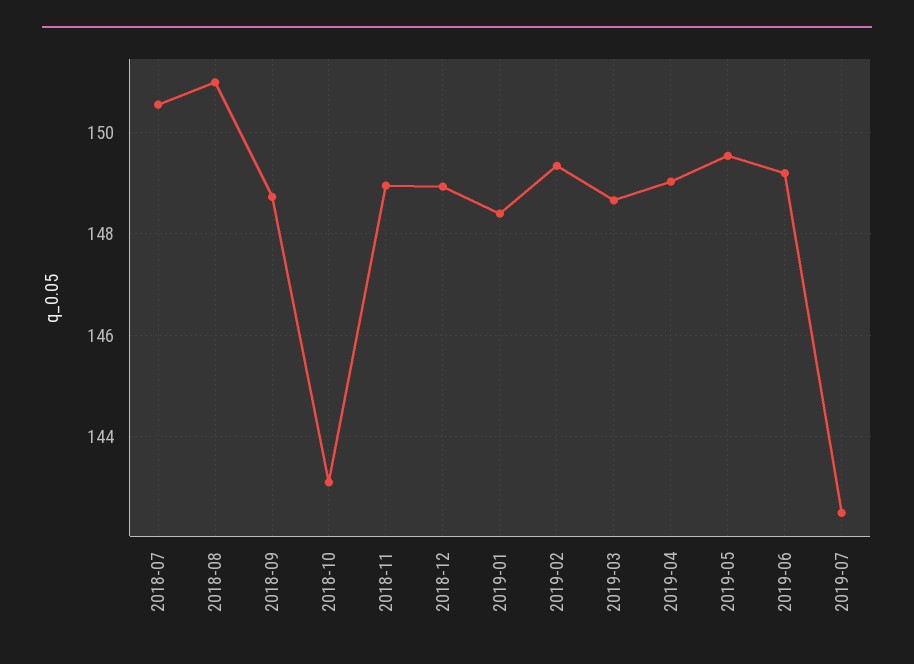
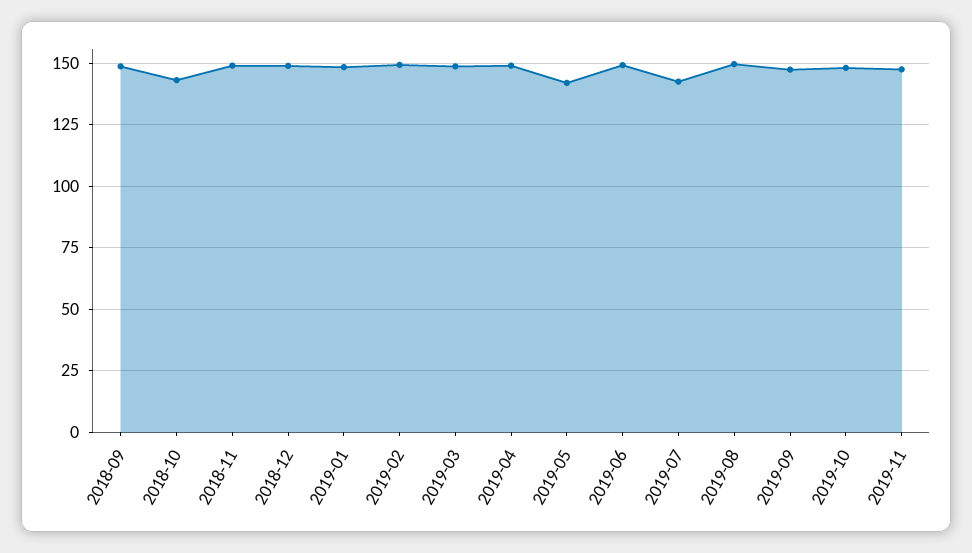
2018-07: 150.6 -> none
2018-08: 151 -> none
2019-05: 149.6 -> 142.5
2019-08: none -> 150
2019-09: none -> 147.5
2019-10: none -> 147.5
2019-11: none -> 147.5

